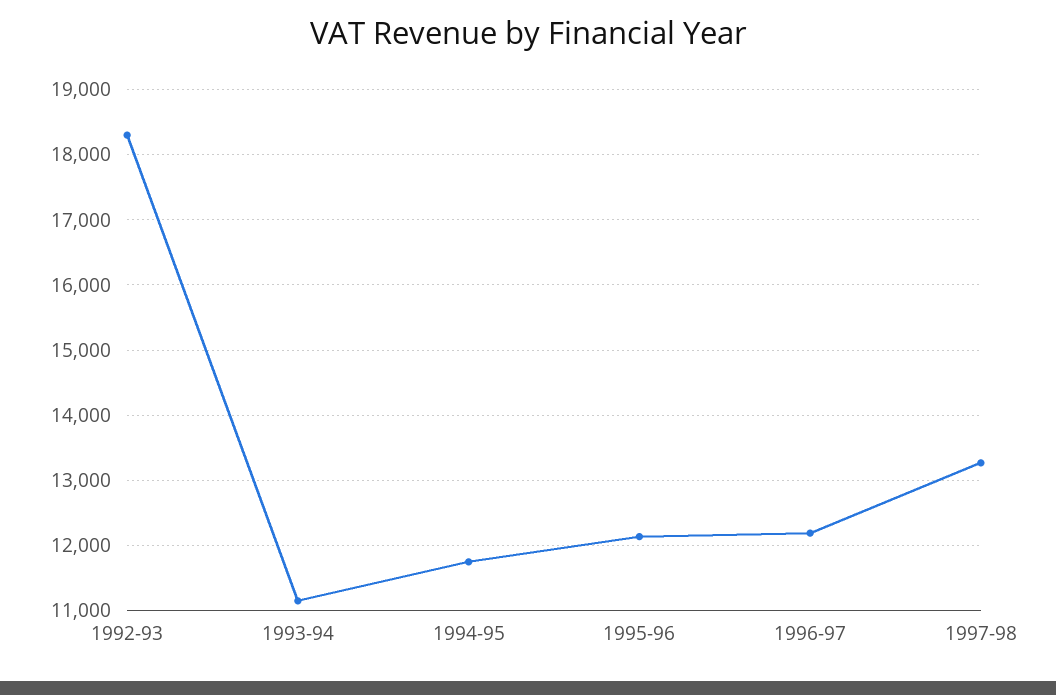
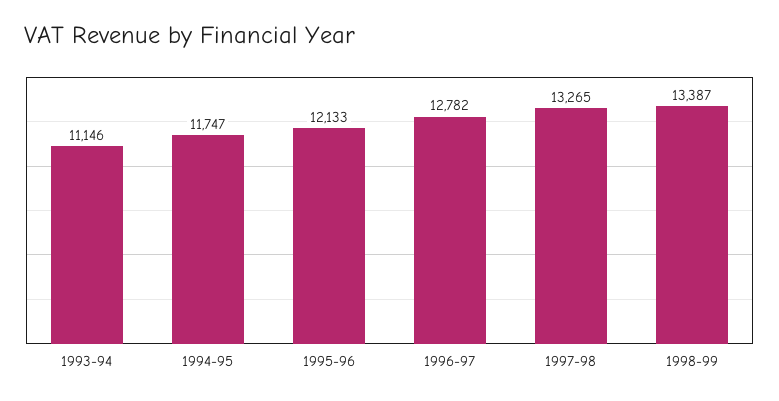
1992-93: 18300 -> none
1996-97: 12200 -> 12782
1998-99: none -> 13387

